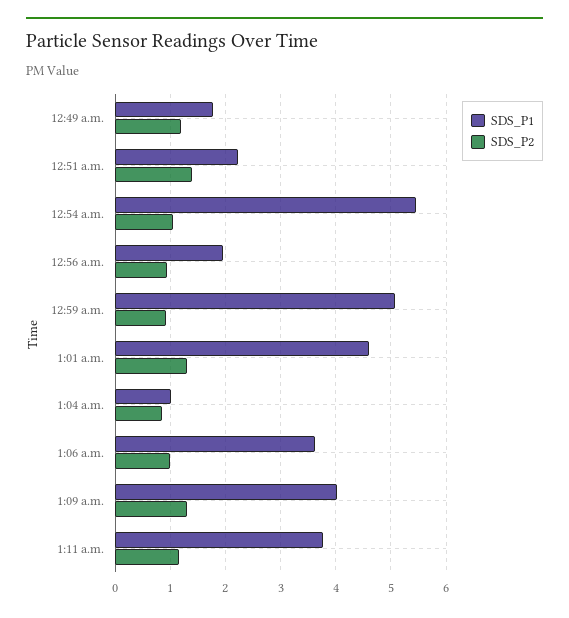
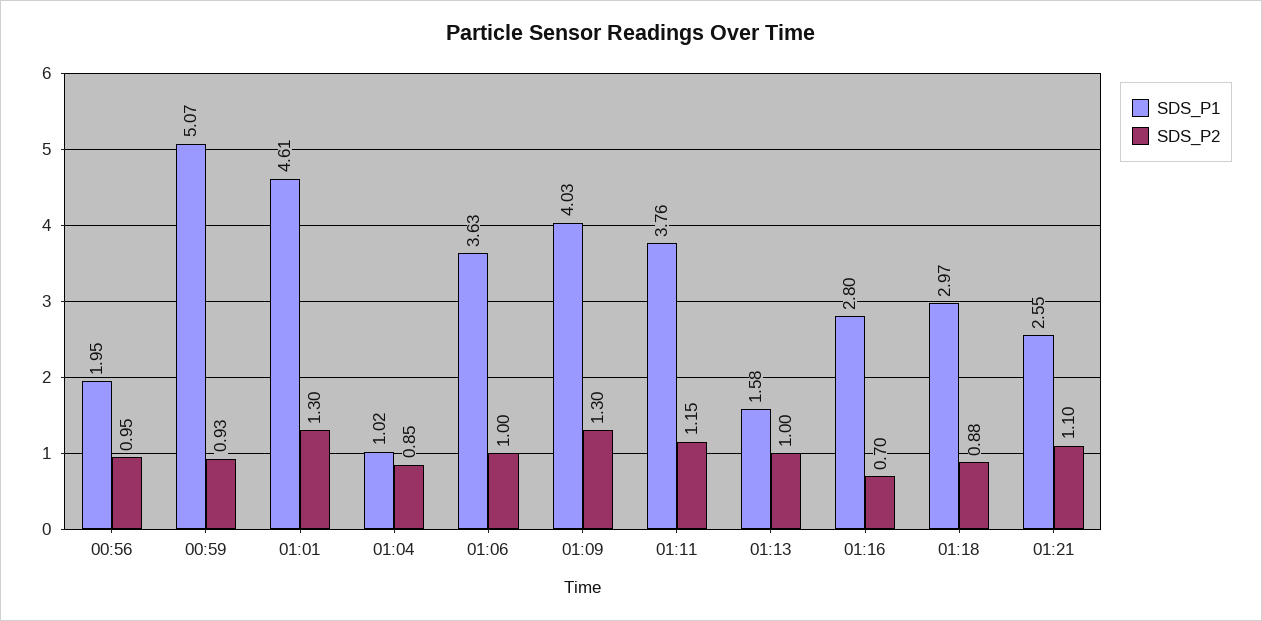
SDS_P1, 12:49 a.m.: 1.8 -> none
SDS_P2, 12:49 a.m.: 1.2 -> none
SDS_P1, 12:51 a.m.: 2.2 -> none
SDS_P2, 12:51 a.m.: 1.4 -> none
SDS_P1, 12:54 a.m.: 5.4 -> none
SDS_P2, 12:54 a.m.: 1 -> none
SDS_P1, 01:13: none -> 1.58
SDS_P2, 01:13: none -> 1
SDS_P1, 01:16: none -> 2.8
SDS_P2, 01:16: none -> 0.7
SDS_P1, 01:18: none -> 2.97
SDS_P2, 01:18: none -> 0.88
SDS_P1, 01:21: none -> 2.55
SDS_P2, 01:21: none -> 1.1

